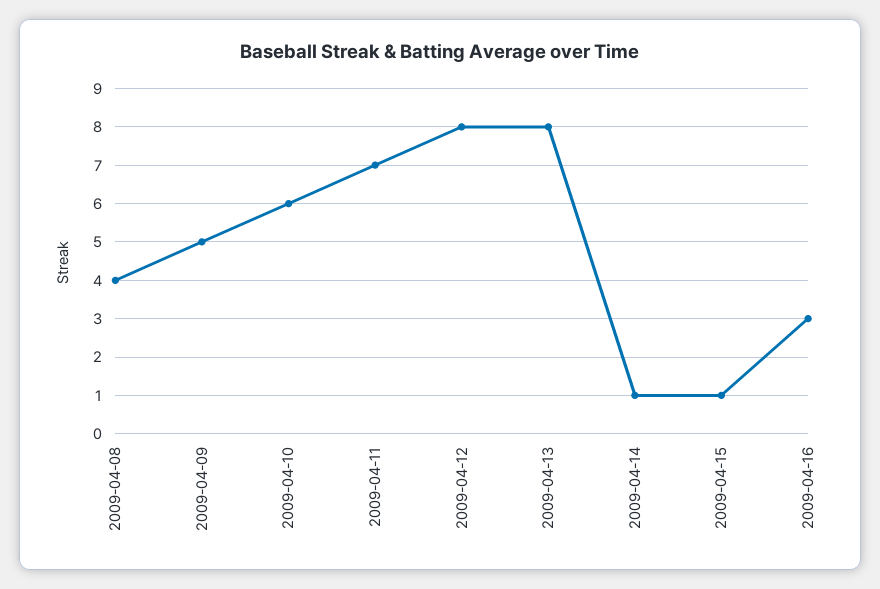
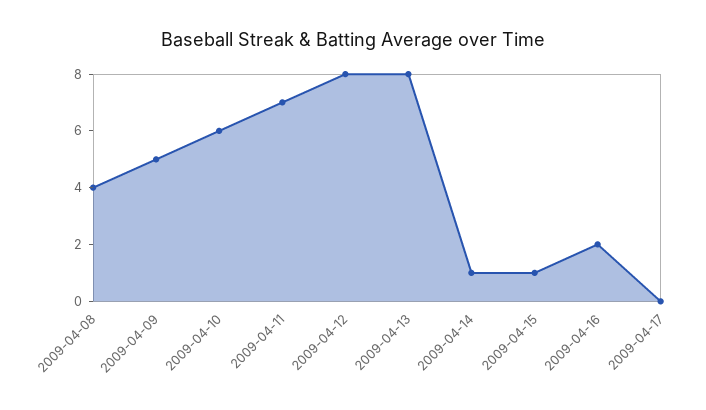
2009-04-16: 3 -> 2
2009-04-17: none -> 0

